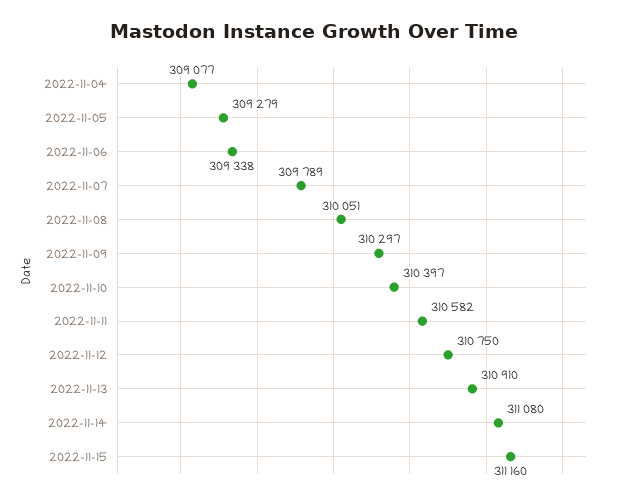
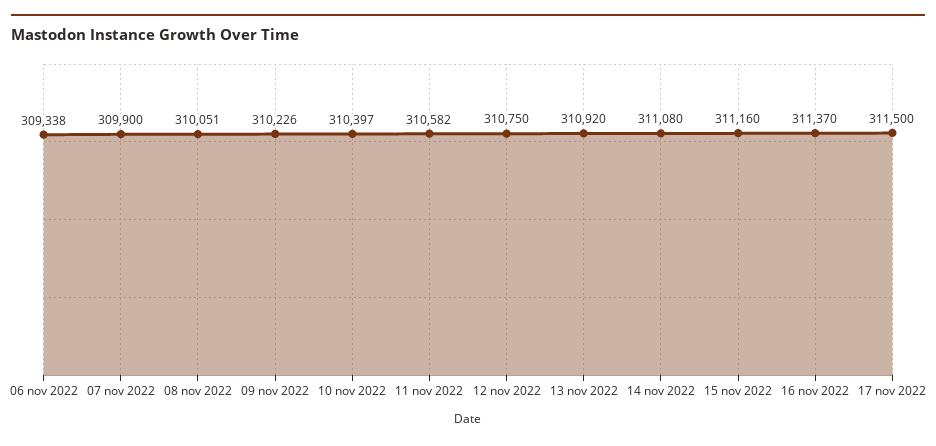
2022-11-04: 309077 -> none
2022-11-05: 309279 -> none
2022-11-07: 309789 -> 309900
2022-11-09: 310297 -> 310226
2022-11-13: 310910 -> 310920
16 nov 2022: none -> 311370
17 nov 2022: none -> 311500

